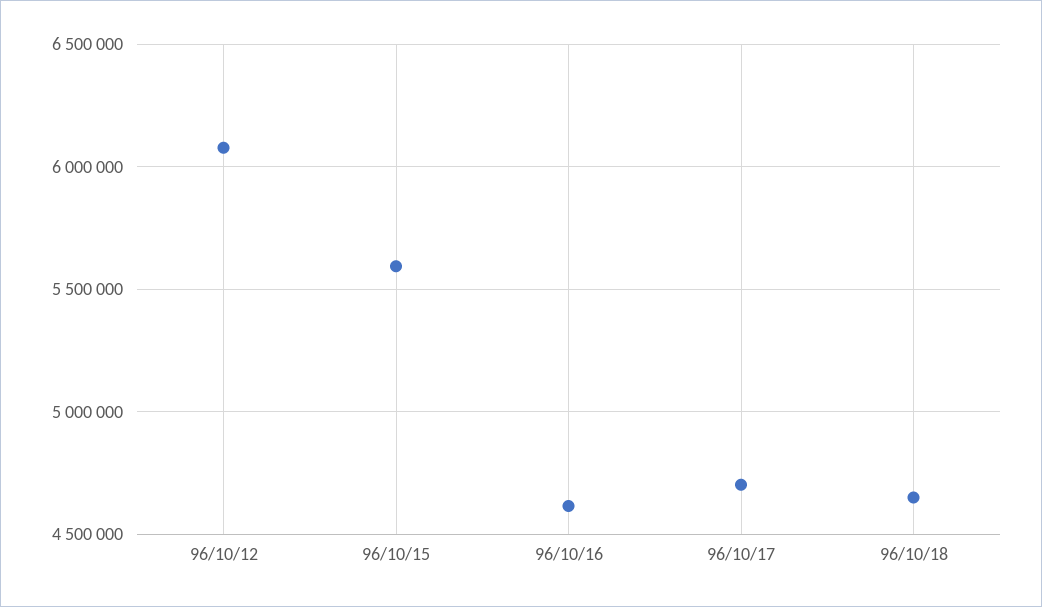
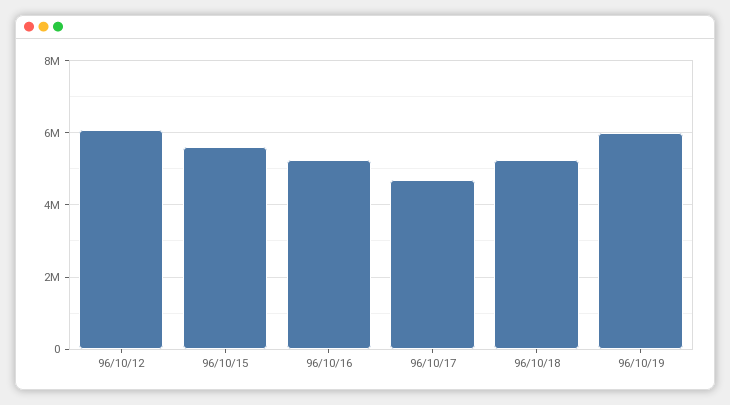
96/10/16: 4600000 -> 5200000
96/10/18: 4650000 -> 5200000
96/10/19: none -> 6000000

